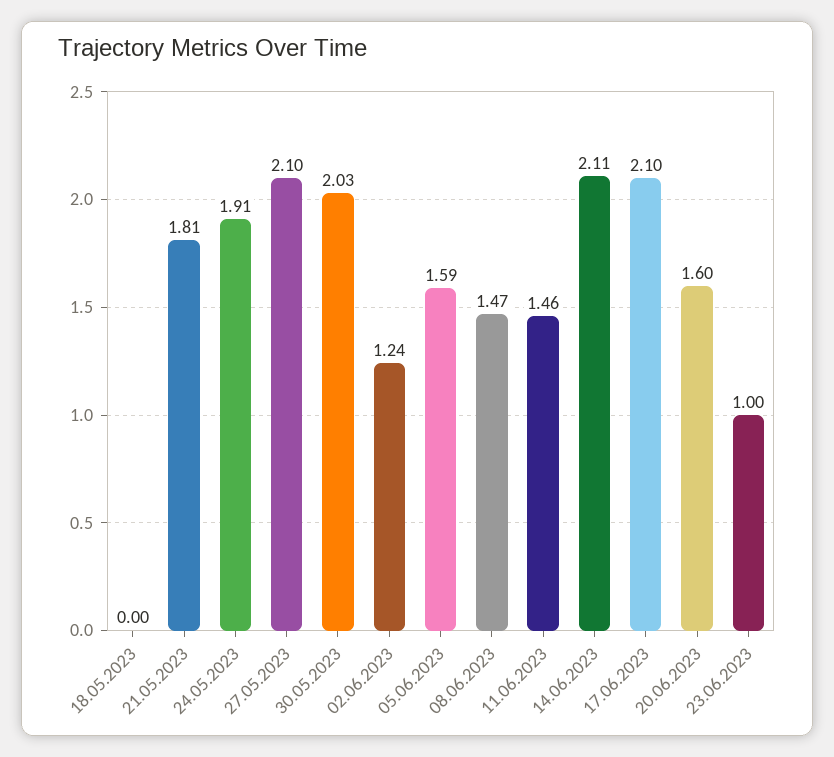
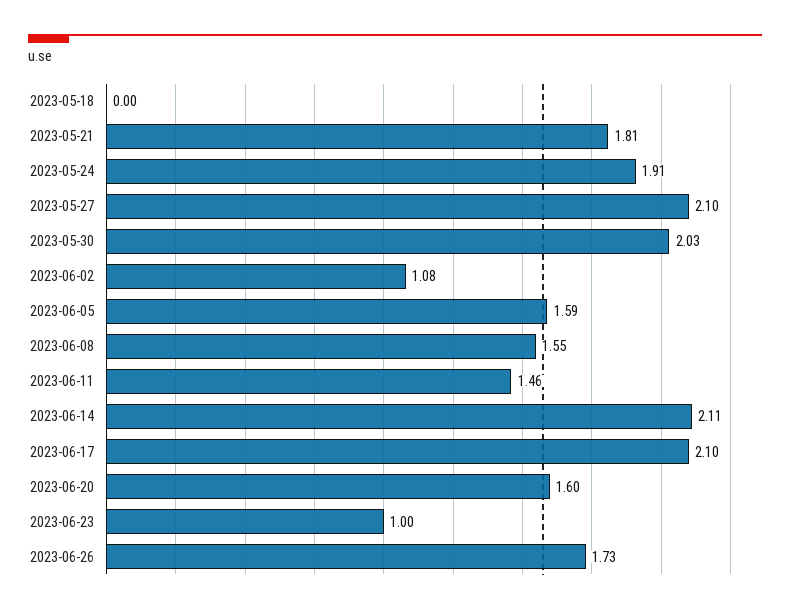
02.06.2023: 1.24 -> 1.08
08.06.2023: 1.47 -> 1.55
2023-06-26: none -> 1.73

